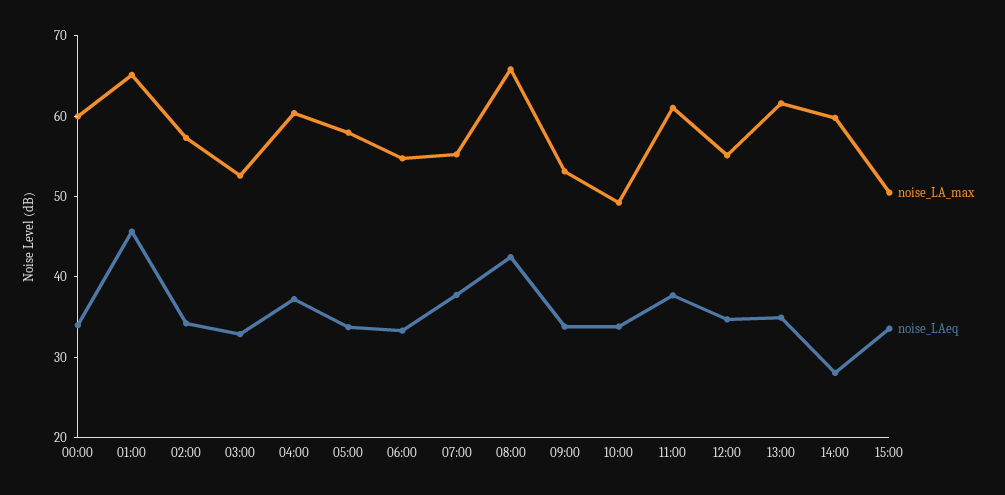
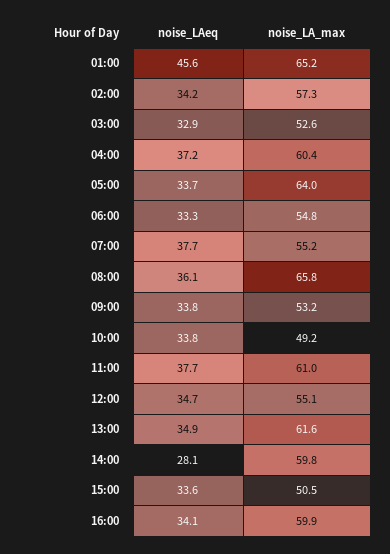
noise_LA_max, 00:00: 60 -> none
noise_LAeq, 00:00: 34 -> none
noise_LA_max, 05:00: 58 -> 64
noise_LAeq, 08:00: 42 -> 36.1
noise_LAeq, 16:00: none -> 34.1
noise_LA_max, 16:00: none -> 59.9

